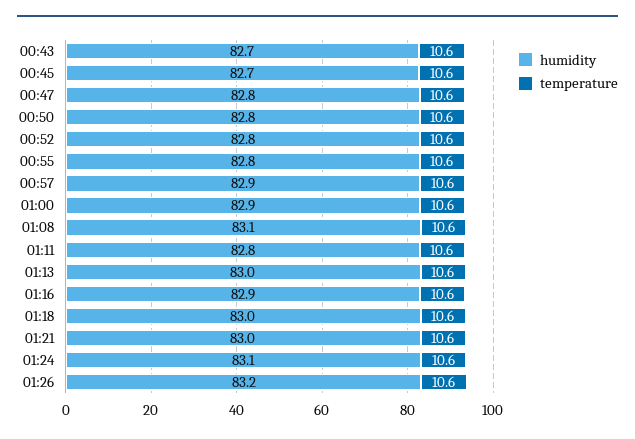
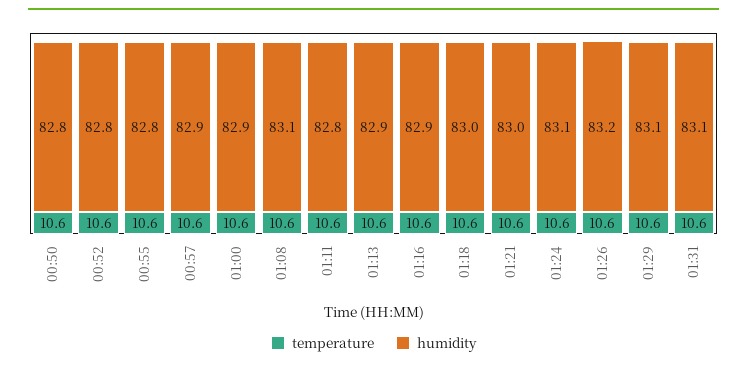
humidity, 00:43: 82.7 -> none
temperature, 00:43: 10.6 -> none
humidity, 00:45: 82.7 -> none
temperature, 00:45: 10.6 -> none
humidity, 00:47: 82.8 -> none
temperature, 00:47: 10.6 -> none
humidity, 01:13: 83 -> 82.9
temperature, 01:29: none -> 10.6
humidity, 01:29: none -> 83.1
temperature, 01:31: none -> 10.6
humidity, 01:31: none -> 83.1

